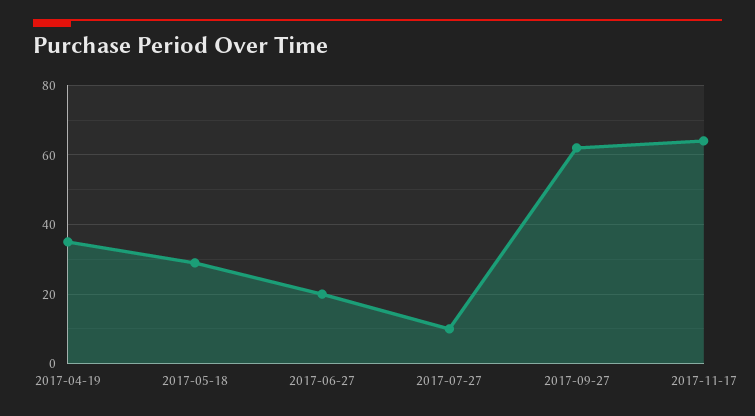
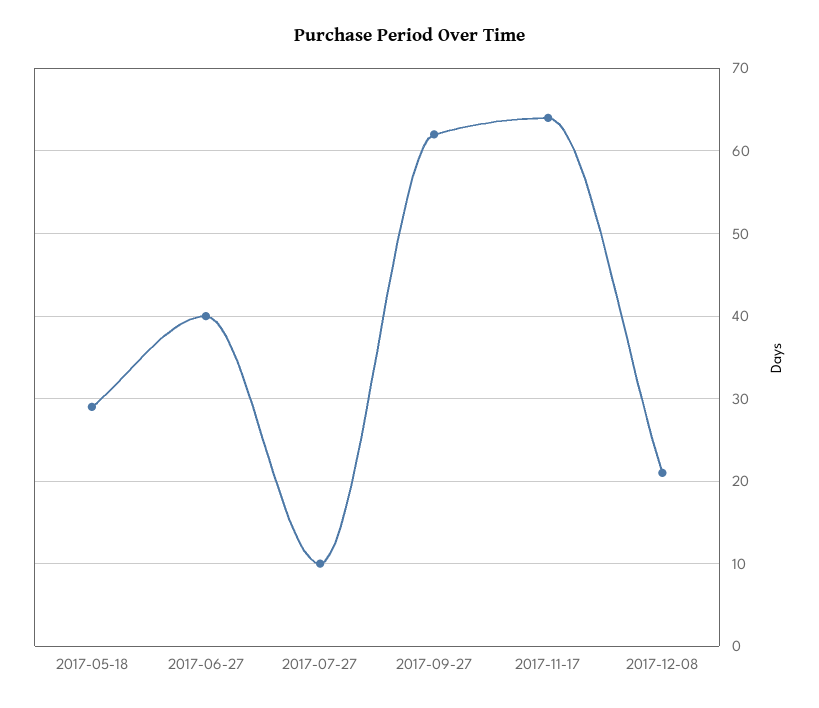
2017-04-19: 35 -> none
2017-06-27: 20 -> 40
2017-12-08: none -> 21

